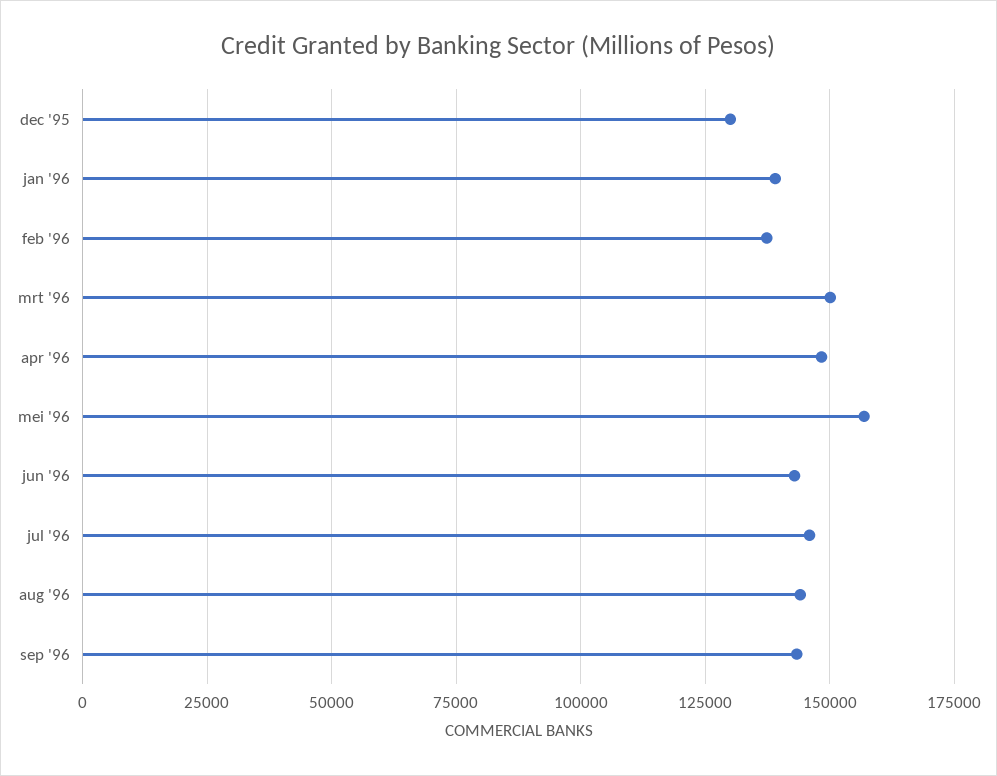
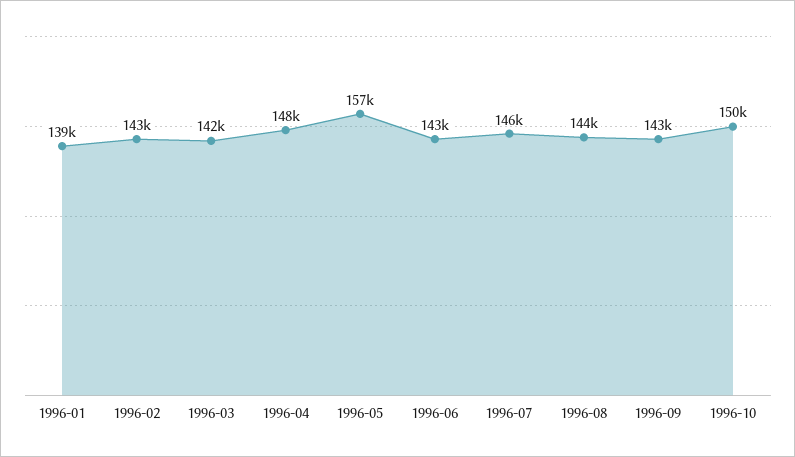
dec '95: 130000 -> none
feb '96: 137500 -> 143000
mrt '96: 150000 -> 142000
1996-10: none -> 150000

